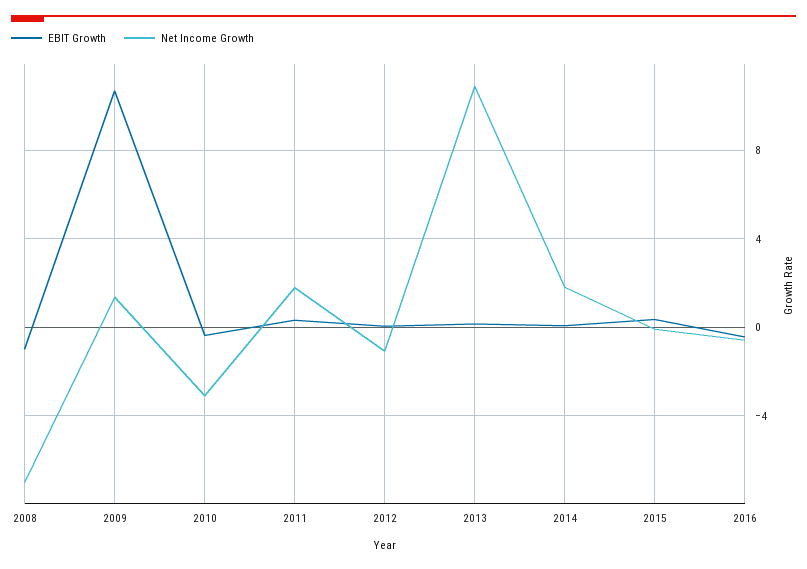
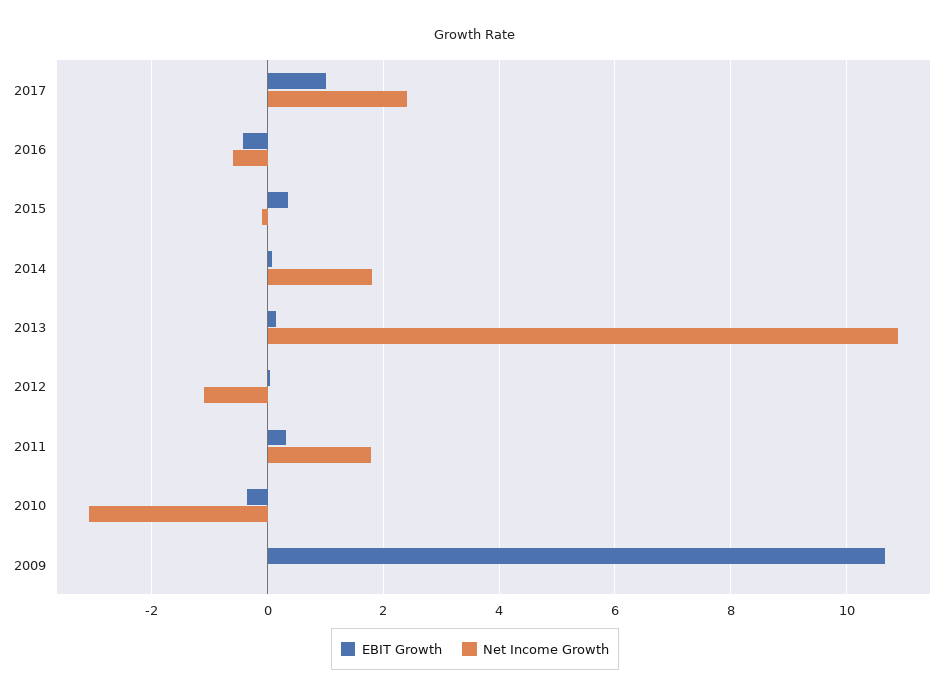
EBIT Growth, 2008: -1 -> none
Net Income Growth, 2008: -7 -> none
Net Income Growth, 2009: 1.5 -> 0
EBIT Growth, 2017: none -> 1
Net Income Growth, 2017: none -> 2.4

